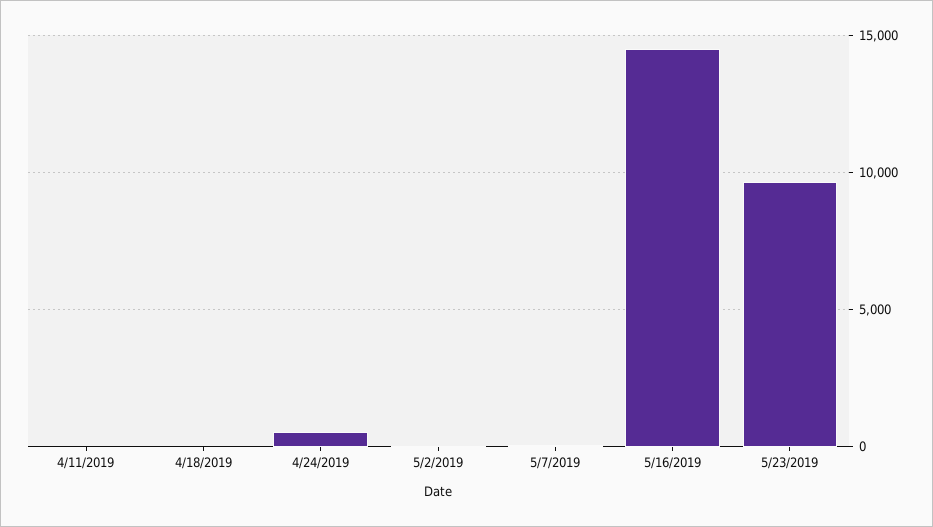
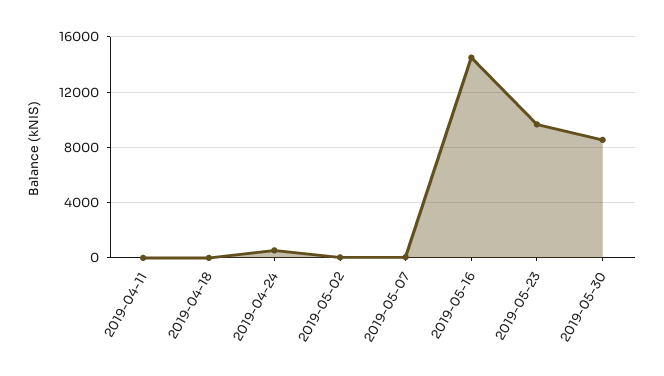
2019-05-30: none -> 8500

